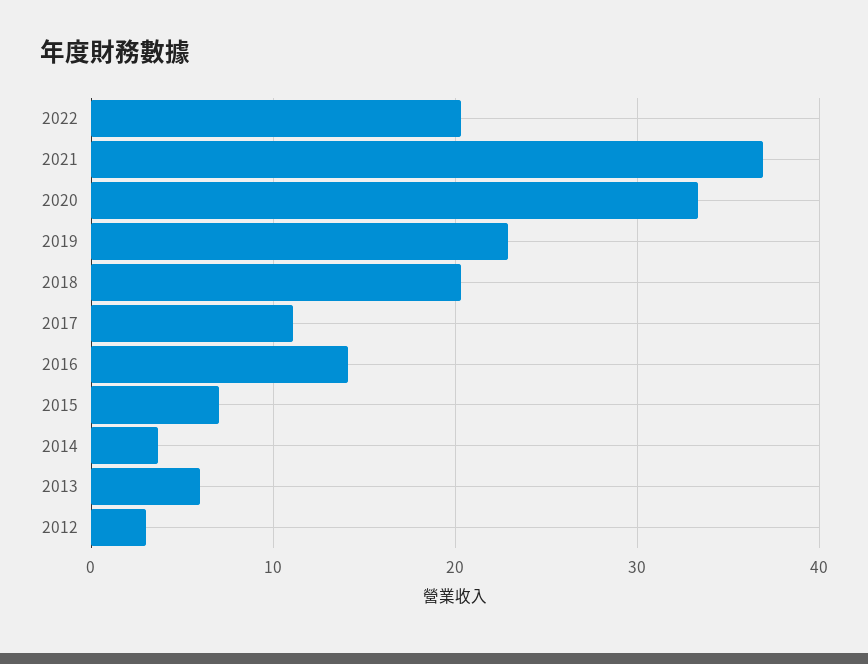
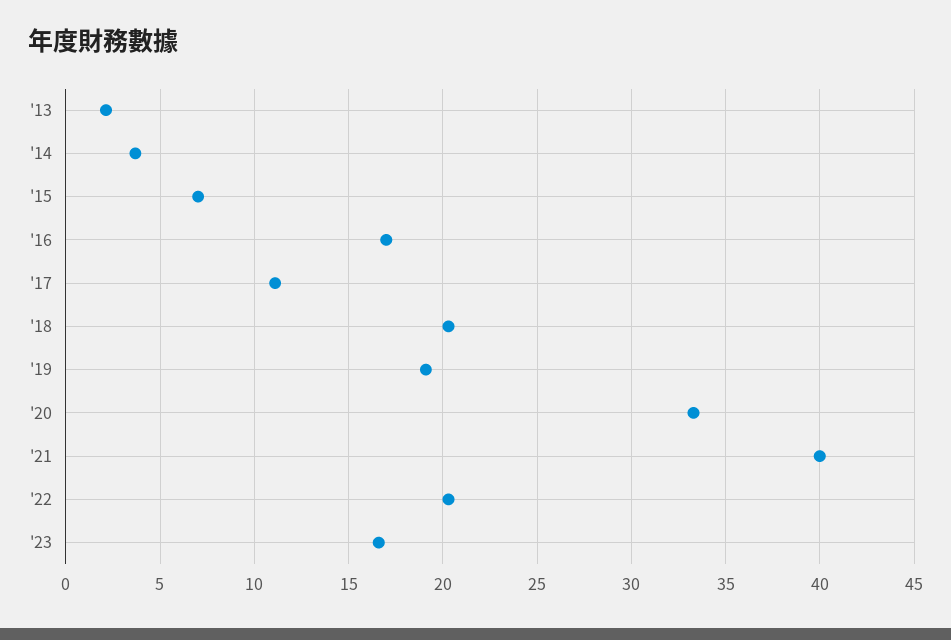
2021: 37 -> 40
2019: 23 -> 19
2016: 14 -> 17
2013: 6 -> 2
2012: 3 -> none
'23: none -> 16.5

